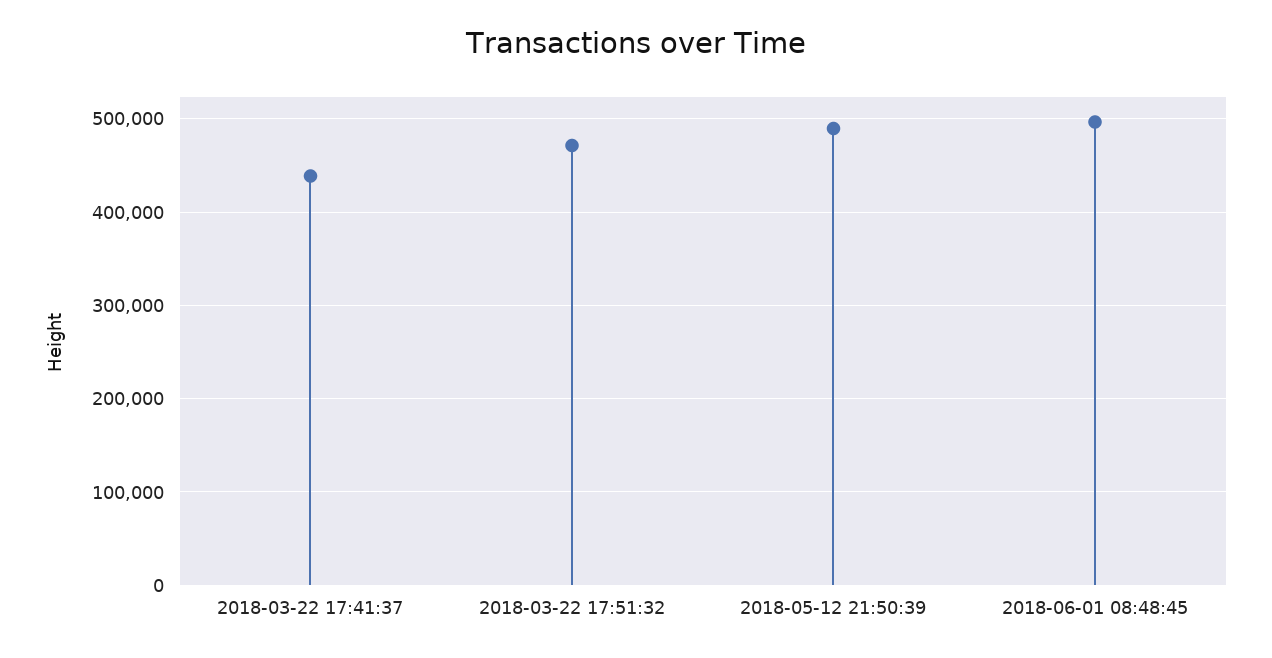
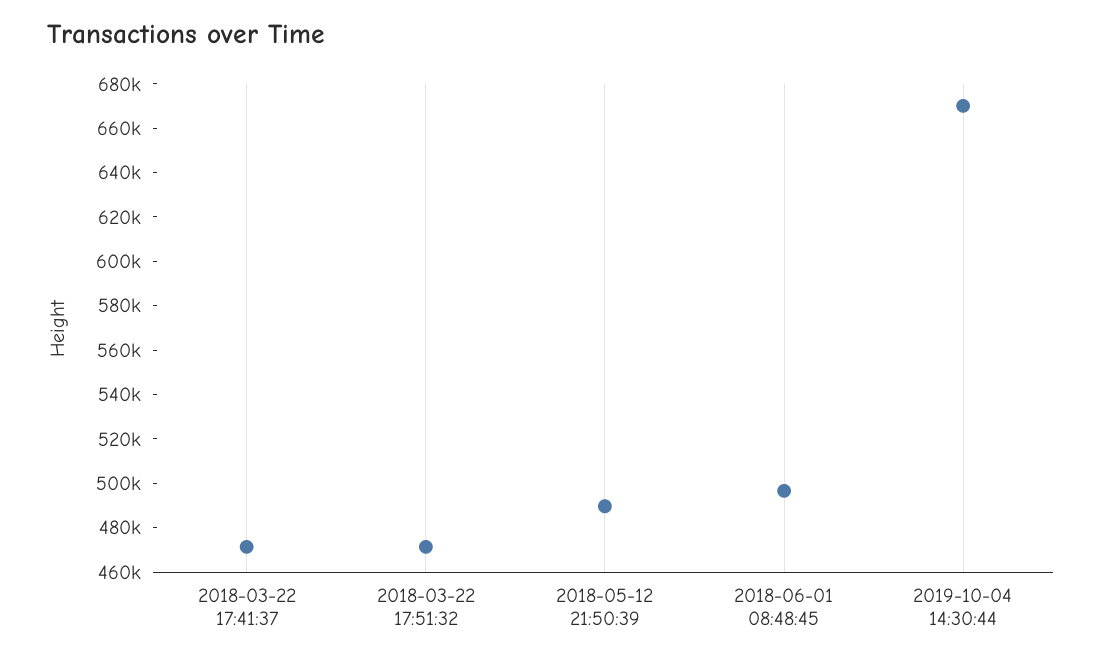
2018-03-22 17:41:37: 440000 -> 470000
2019-10-04 14:30:44: none -> 670000

